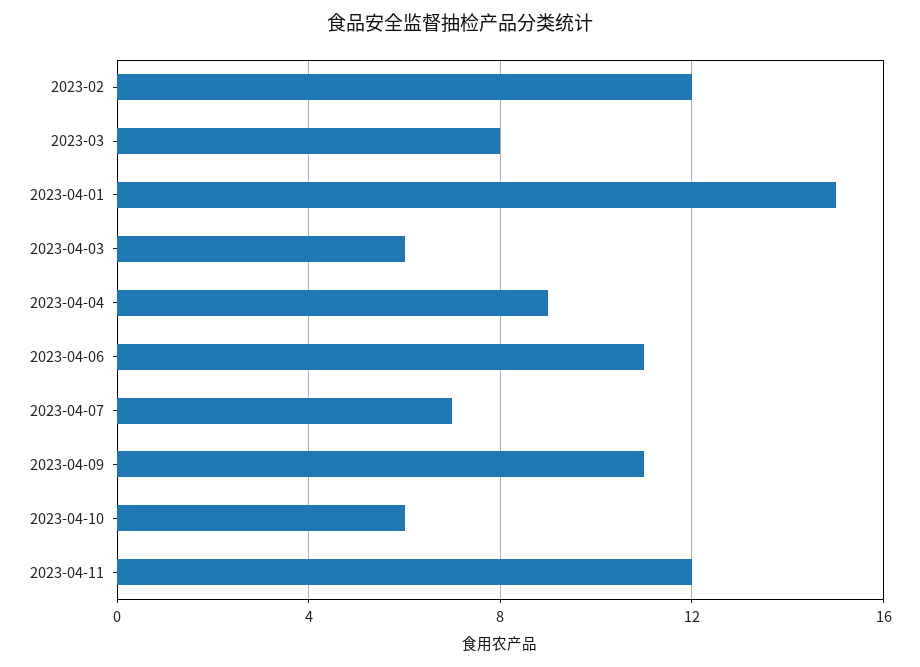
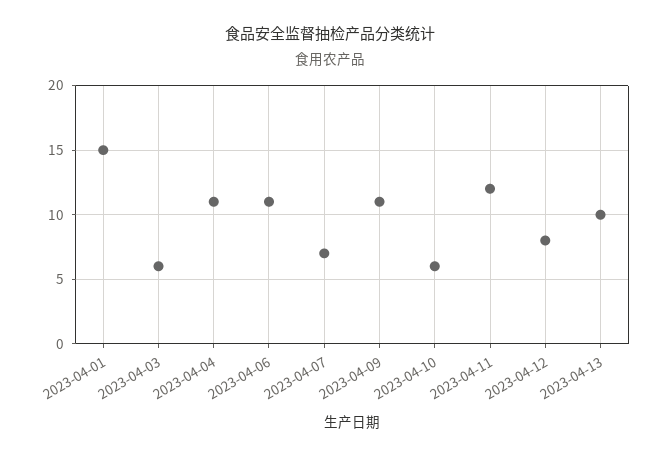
2023-02: 12 -> none
2023-03: 8 -> none
2023-04-04: 9 -> 11
2023-04-12: none -> 8
2023-04-13: none -> 10

